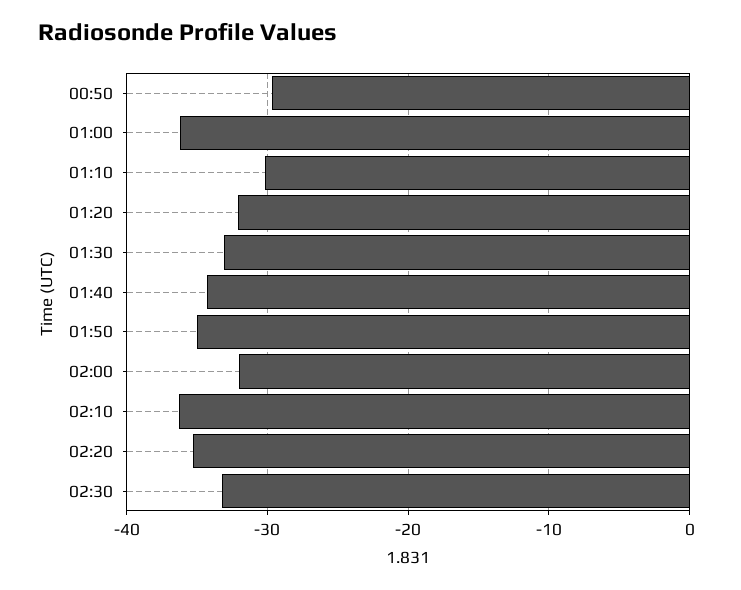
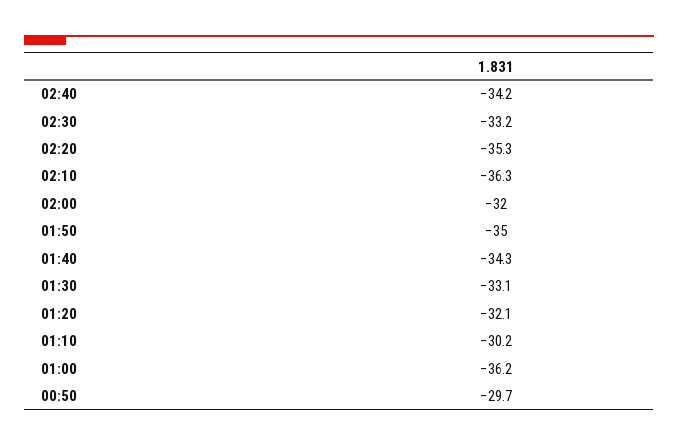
02:40: none -> -34.2

